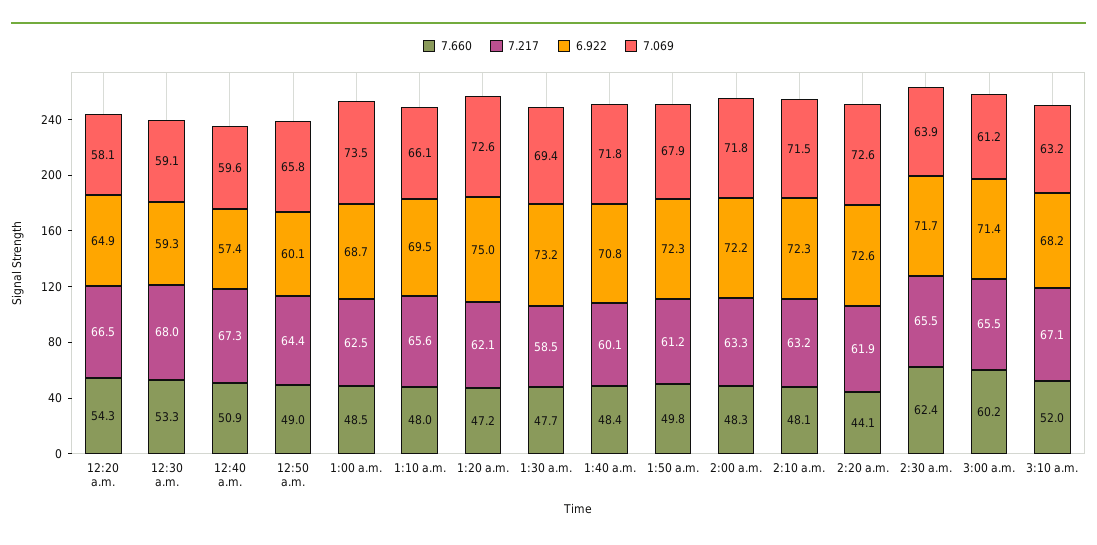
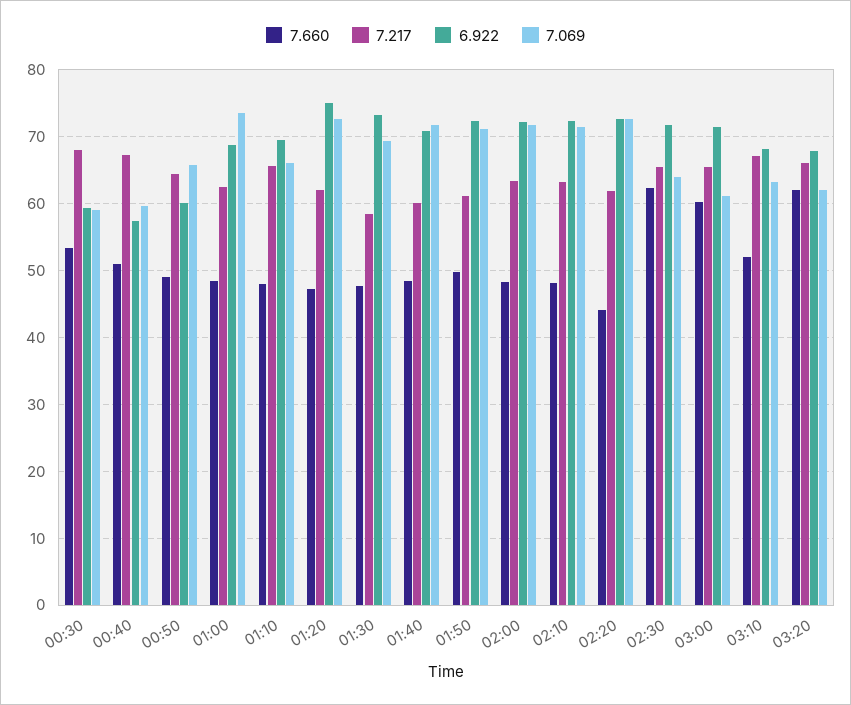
7.660, 12:20 a.m.: 54.3 -> none
7.217, 12:20 a.m.: 66.5 -> none
6.922, 12:20 a.m.: 64.9 -> none
7.069, 12:20 a.m.: 58.1 -> none
7.069, 1:50 a.m.: 67.9 -> 71
7.660, 03:20: none -> 62
7.217, 03:20: none -> 66
6.922, 03:20: none -> 68
7.069, 03:20: none -> 62

